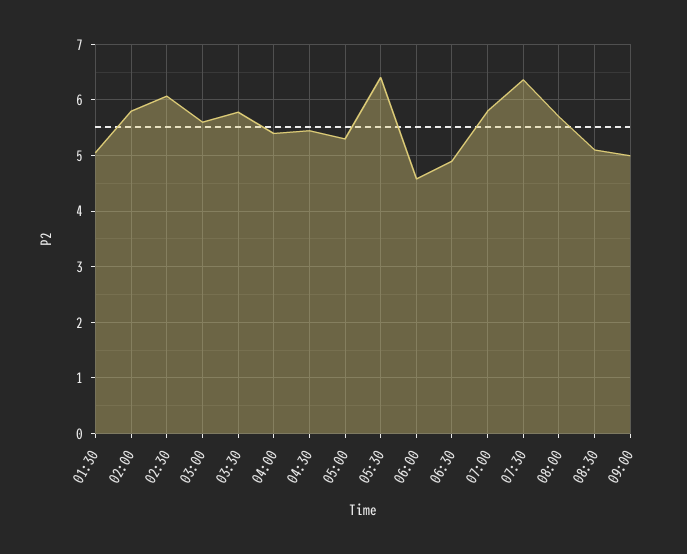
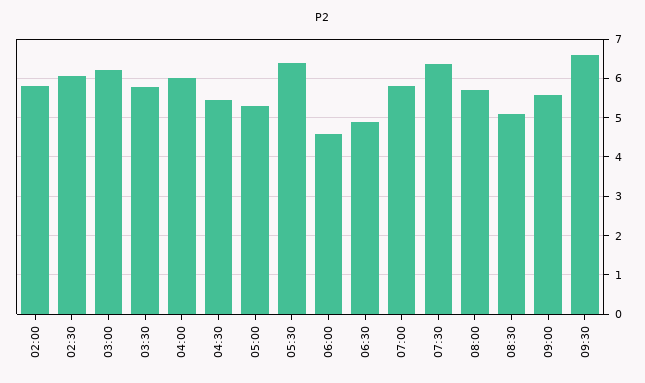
01:30: 5 -> none
03:00: 5.6 -> 6.2
04:00: 5.4 -> 6
09:00: 5 -> 5.6
09:30: none -> 6.6

